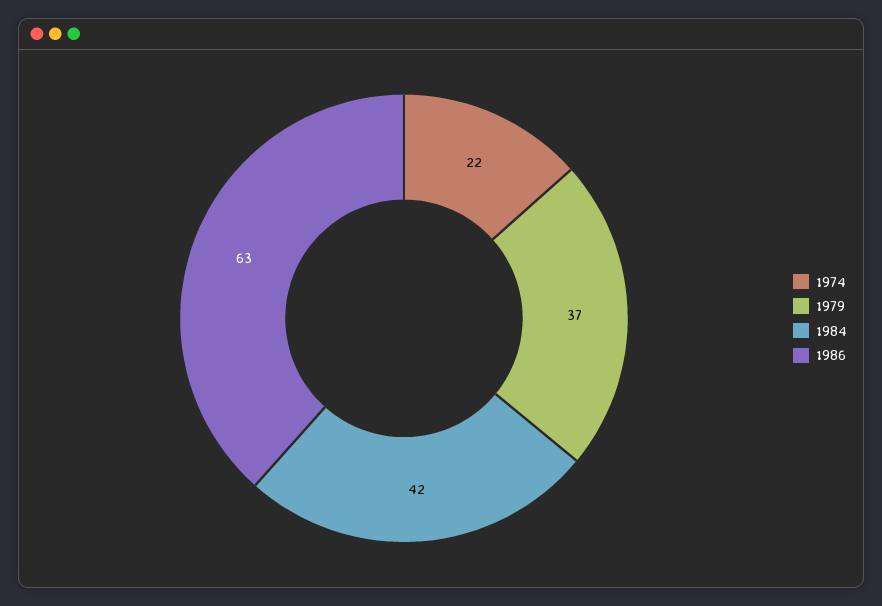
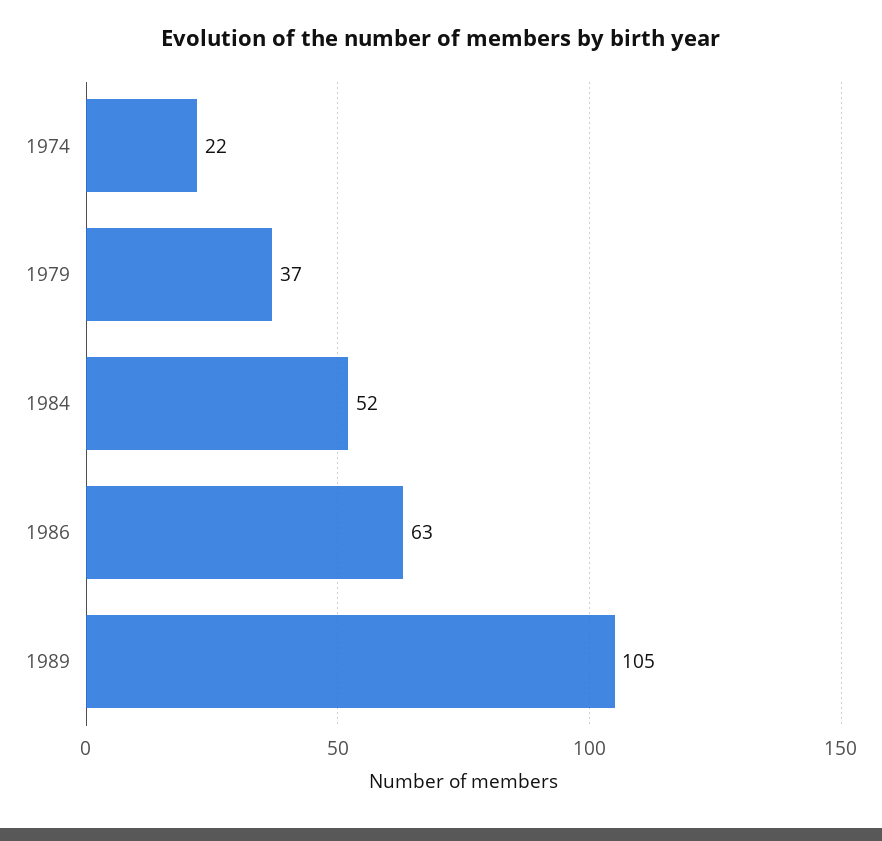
1984: 42 -> 52
1989: none -> 105

